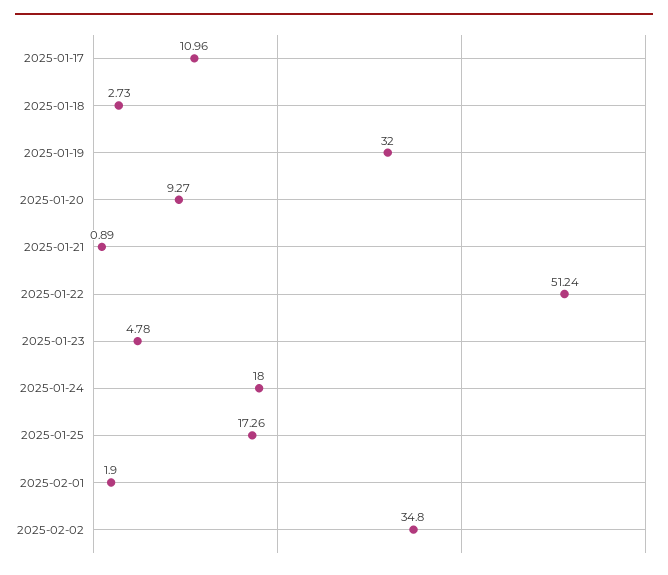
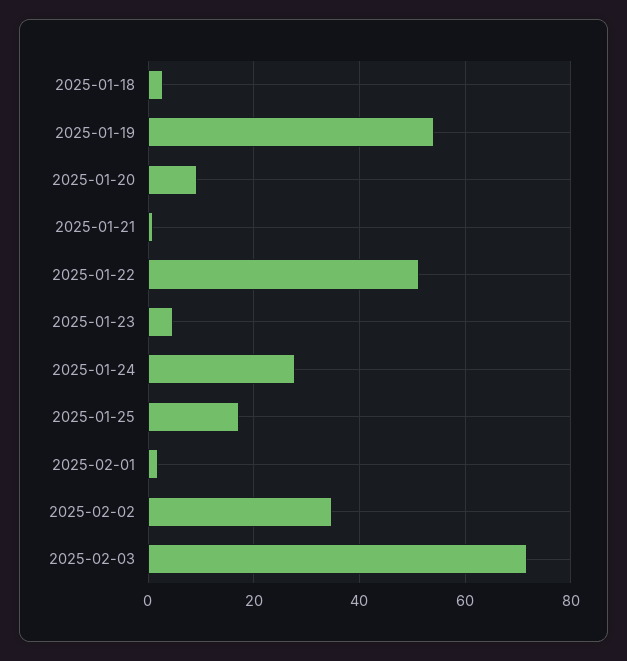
2025-01-17: 10.96 -> none
2025-01-19: 32 -> 54
2025-01-24: 18 -> 28
2025-02-03: none -> 72

